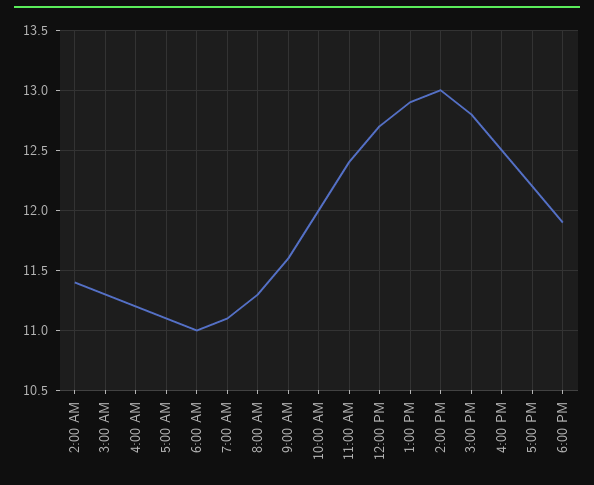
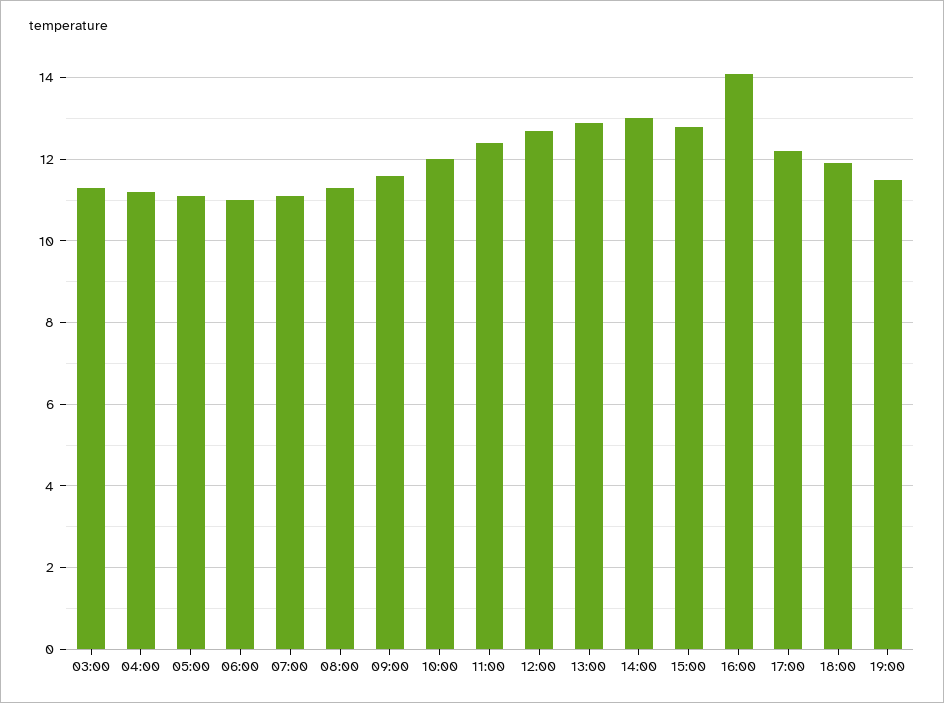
2:00 AM: 11.4 -> none
4:00 PM: 12.5 -> 14
19:00: none -> 11.5

